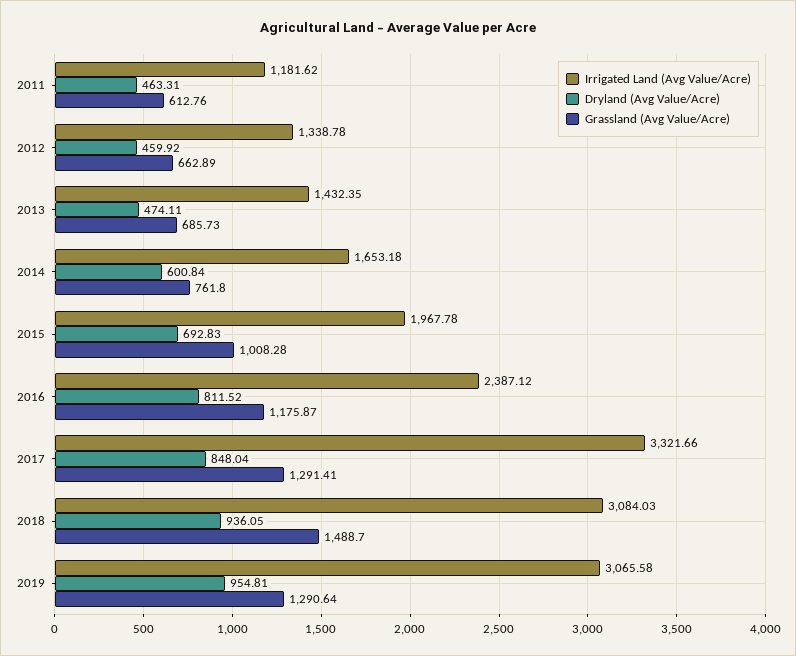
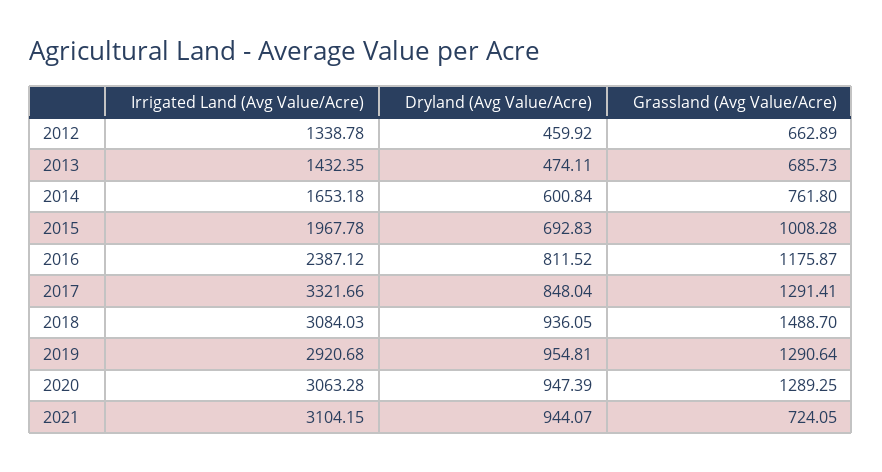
Irrigated Land (Avg Value/Acre), 2011: 1181.62 -> none
Dryland (Avg Value/Acre), 2011: 463.31 -> none
Grassland (Avg Value/Acre), 2011: 612.76 -> none
Irrigated Land (Avg Value/Acre), 2019: 3065.58 -> 2920.68
Irrigated Land (Avg Value/Acre), 2020: none -> 3063.28
Dryland (Avg Value/Acre), 2020: none -> 947.39
Grassland (Avg Value/Acre), 2020: none -> 1289.25
Irrigated Land (Avg Value/Acre), 2021: none -> 3104.15
Dryland (Avg Value/Acre), 2021: none -> 944.07
Grassland (Avg Value/Acre), 2021: none -> 724.05

